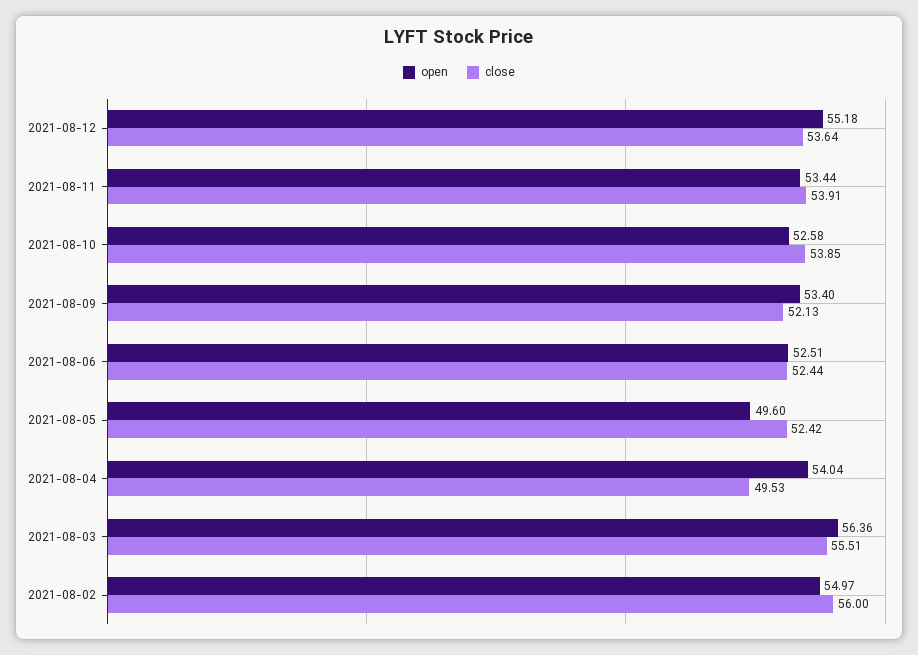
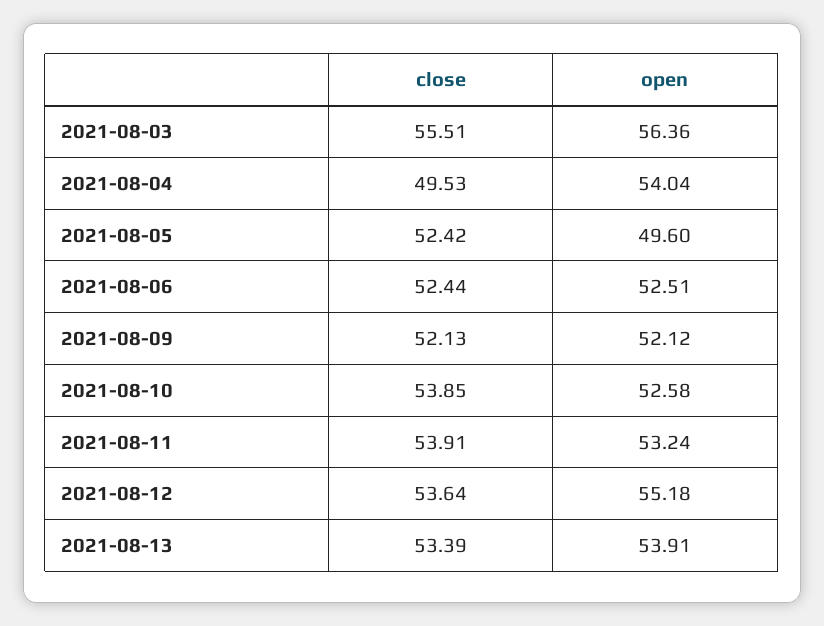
open, 2021-08-11: 53.44 -> 53.24
open, 2021-08-09: 53.4 -> 52.12
open, 2021-08-02: 54.97 -> none
close, 2021-08-02: 56 -> none
close, 2021-08-13: none -> 53.39
open, 2021-08-13: none -> 53.91

